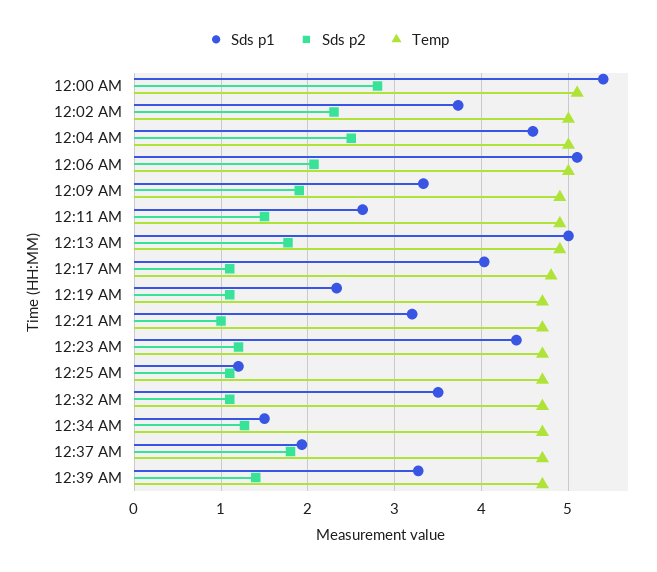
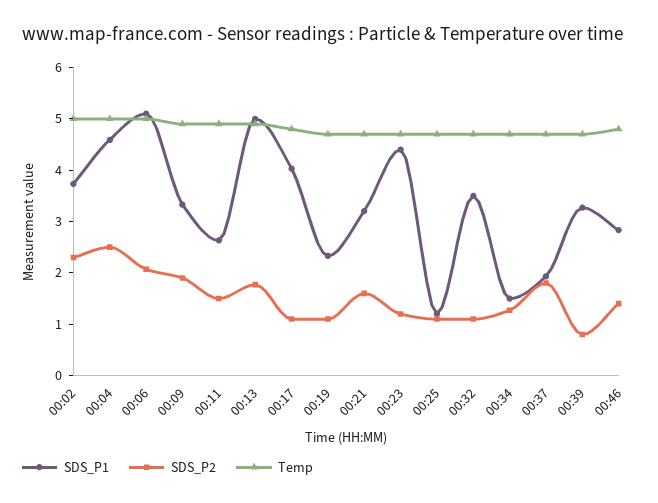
Sds p1, 12:00 AM: 5.4 -> none
Sds p2, 12:00 AM: 2.8 -> none
Temp, 12:00 AM: 5.1 -> none
Sds p2, 12:21 AM: 1 -> 1.6
Sds p2, 12:39 AM: 1.4 -> 0.8
Sds p1, 00:46: none -> 2.8
Sds p2, 00:46: none -> 1.4
Temp, 00:46: none -> 4.8

